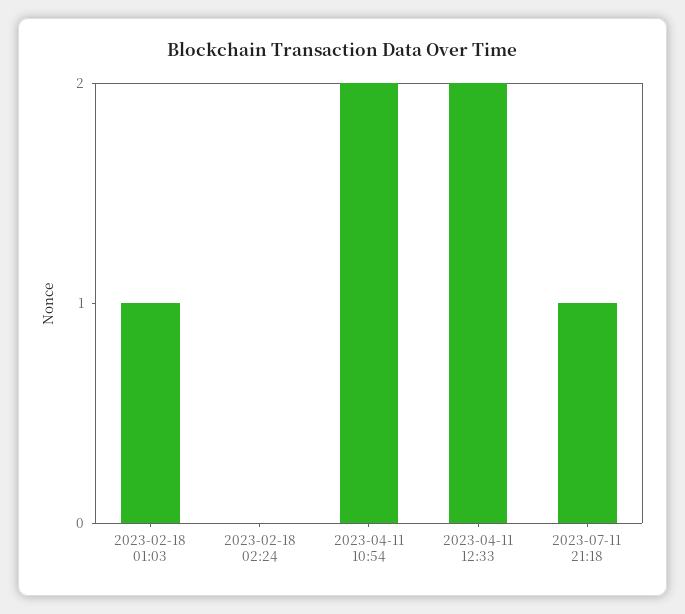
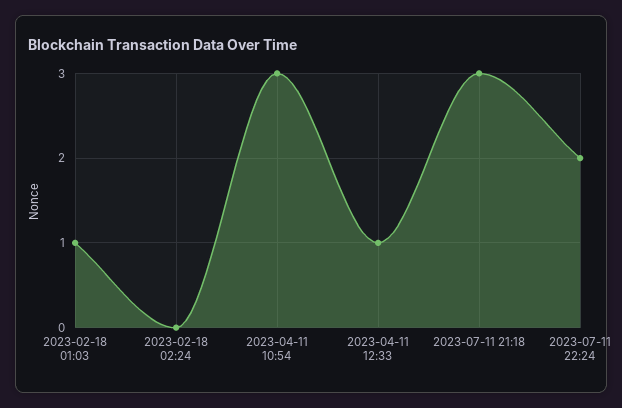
2023-04-11 10:54: 2 -> 3
2023-04-11 12:33: 2 -> 1
2023-07-11 21:18: 1 -> 3
2023-07-11 22:24: none -> 2

